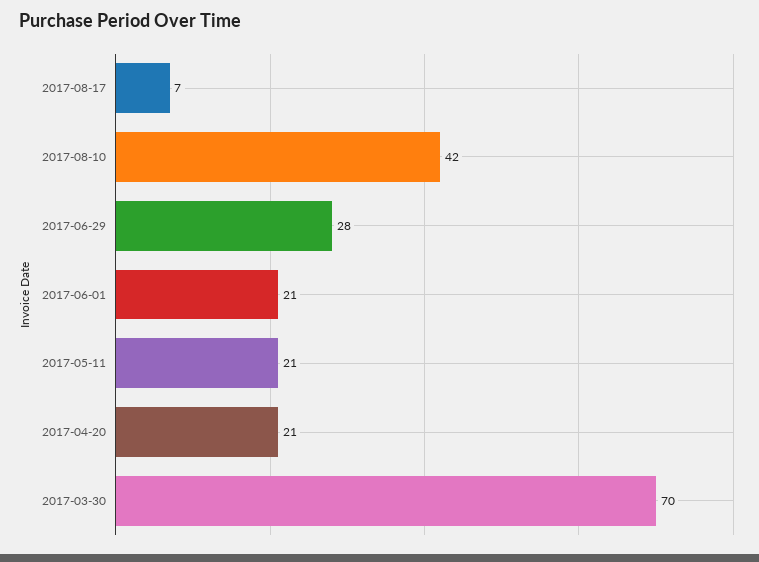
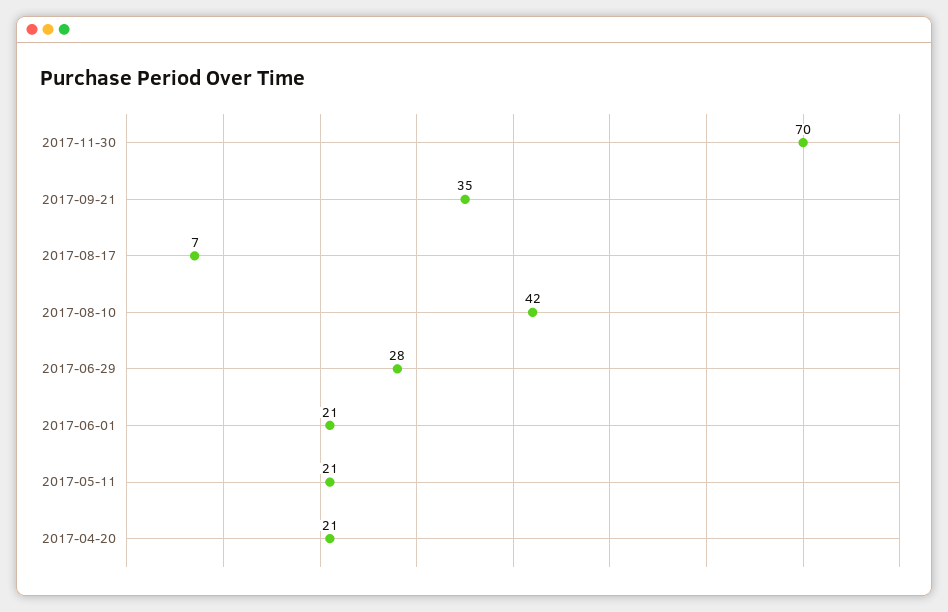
2017-03-30: 70 -> none
2017-11-30: none -> 70
2017-09-21: none -> 35

